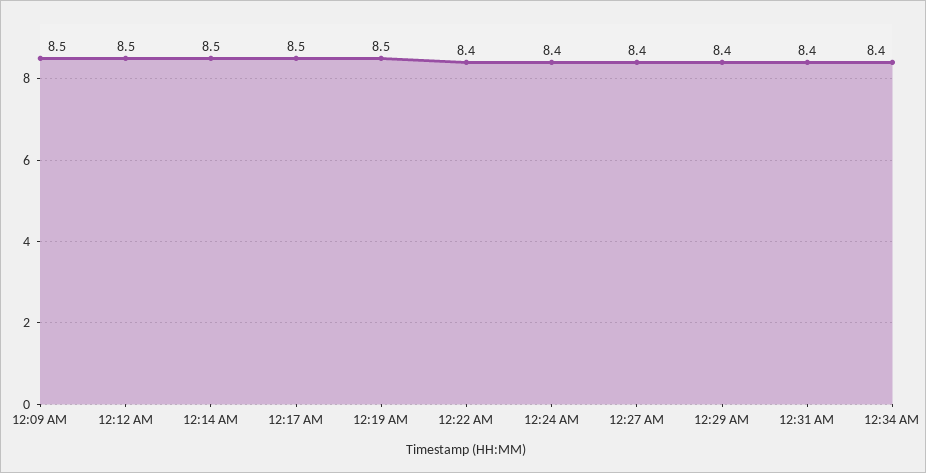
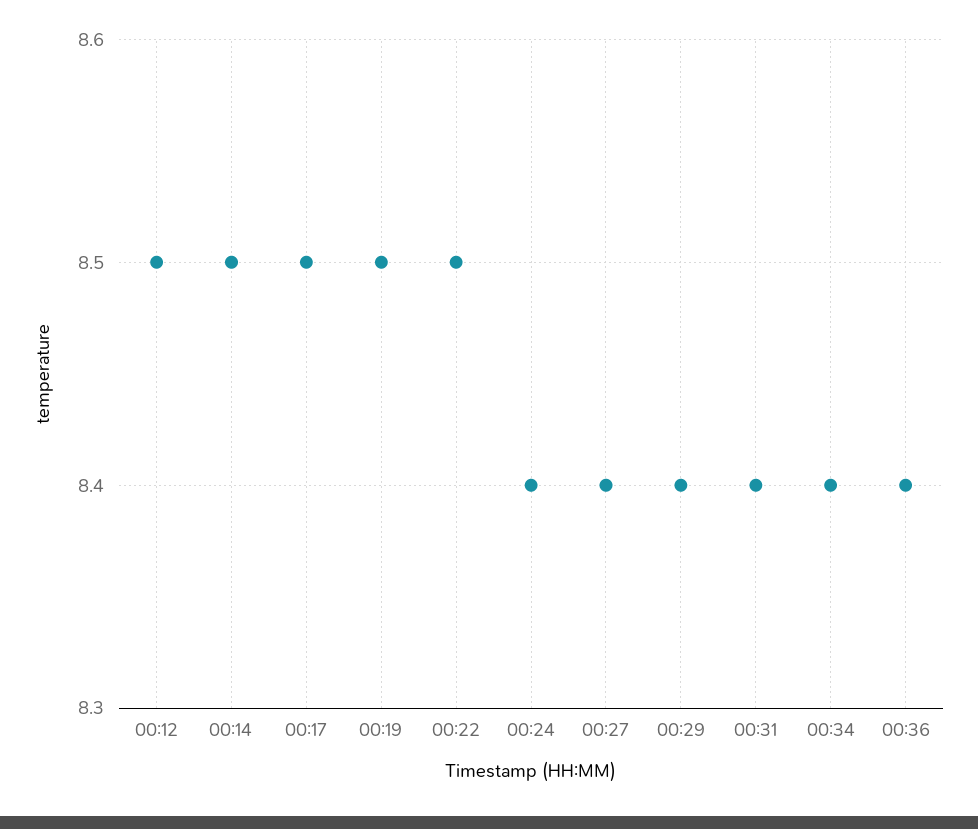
12:09 AM: 8.5 -> none
12:22 AM: 8.4 -> 8.5
00:36: none -> 8.4

